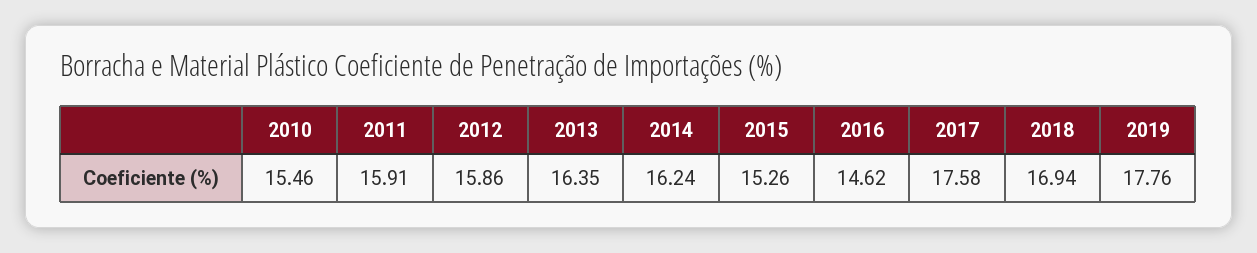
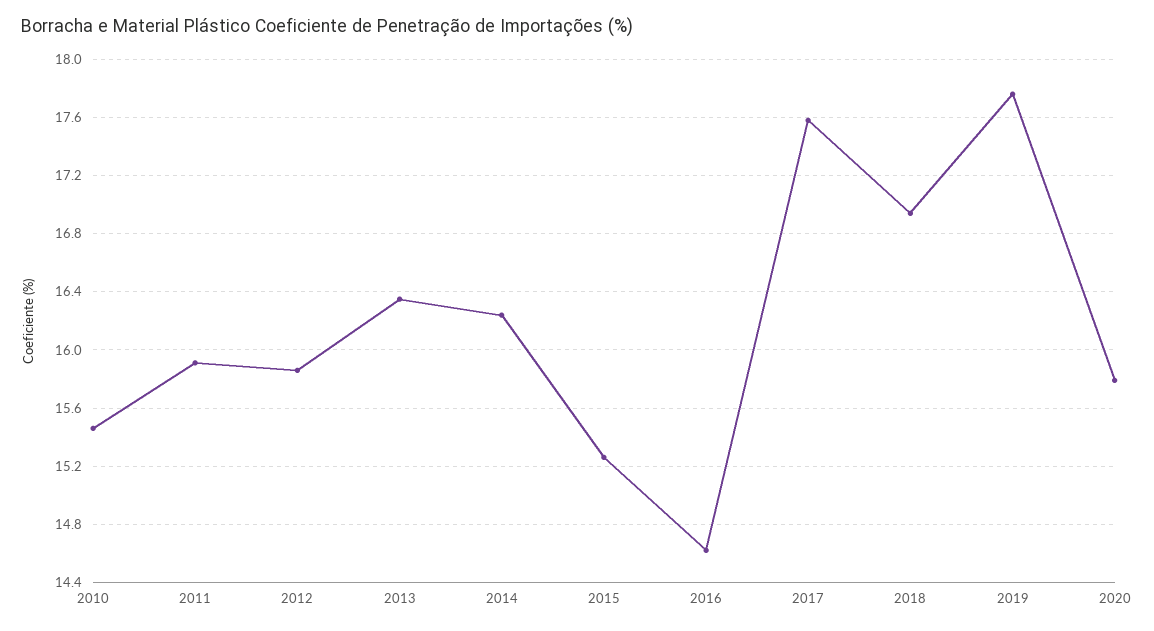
2020: none -> 15.8

